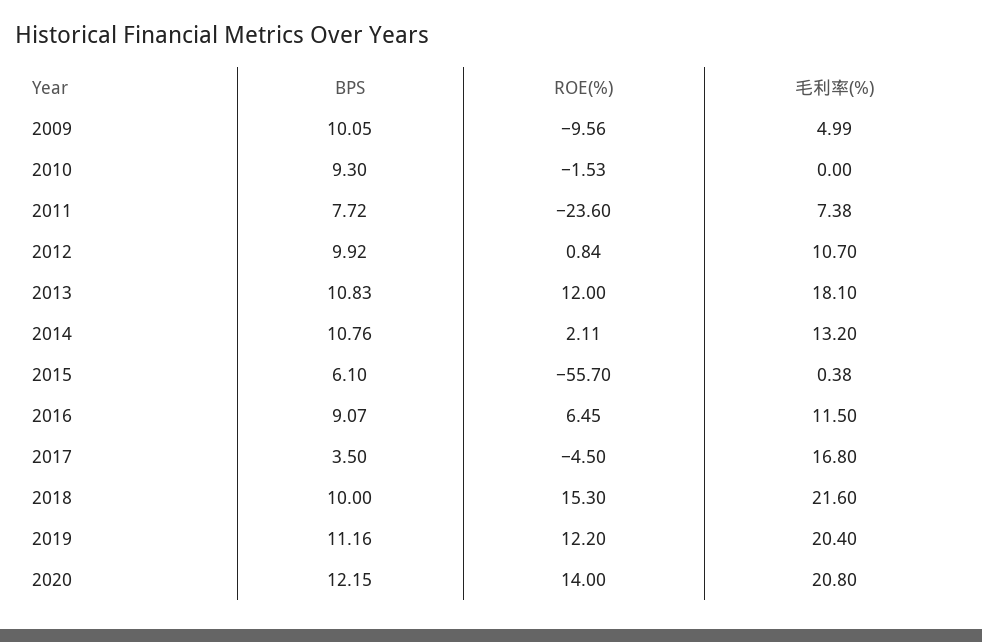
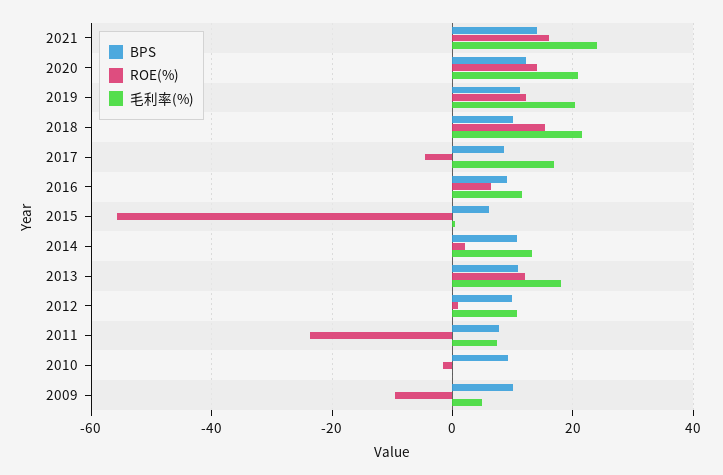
BPS, 2017: 3.5 -> 8
BPS, 2021: none -> 14
ROE(%), 2021: none -> 16
毛利率(%), 2021: none -> 24

